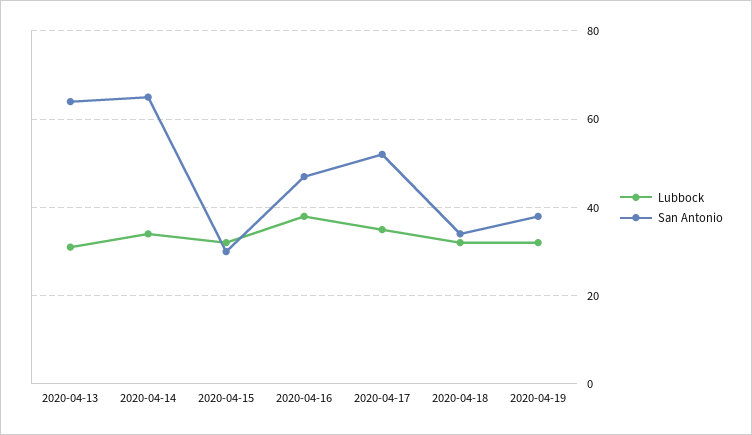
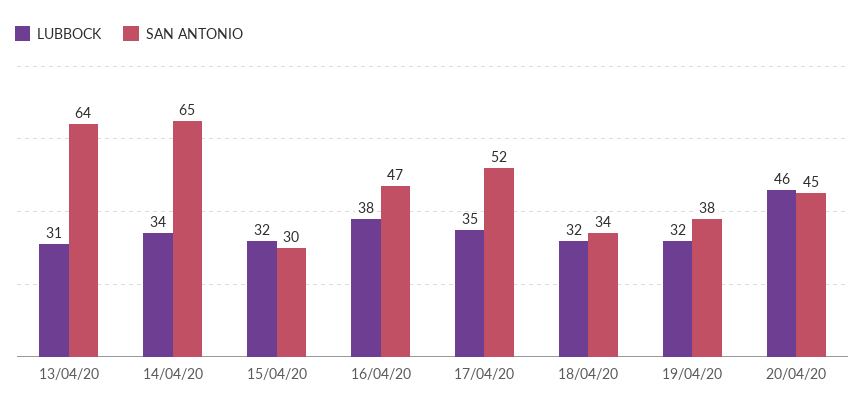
Lubbock, 20/04/20: none -> 46
San Antonio, 20/04/20: none -> 45

